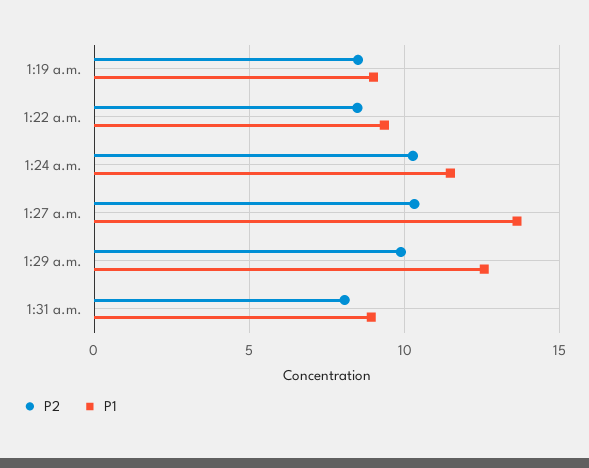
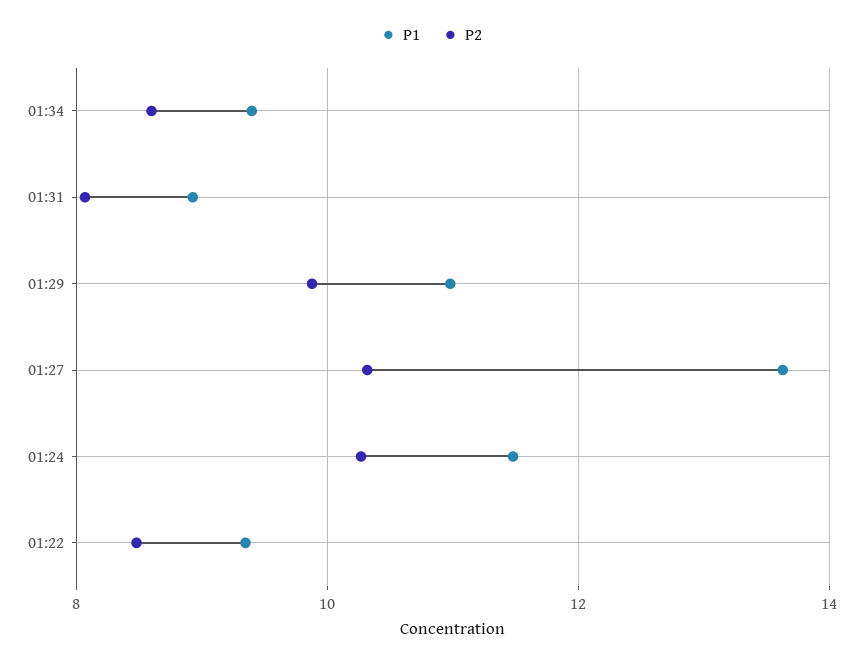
P2, 1:19 a.m.: 8.5 -> none
P1, 1:19 a.m.: 9 -> none
P1, 1:29 a.m.: 12.5 -> 11
P1, 01:34: none -> 9.4
P2, 01:34: none -> 8.6

